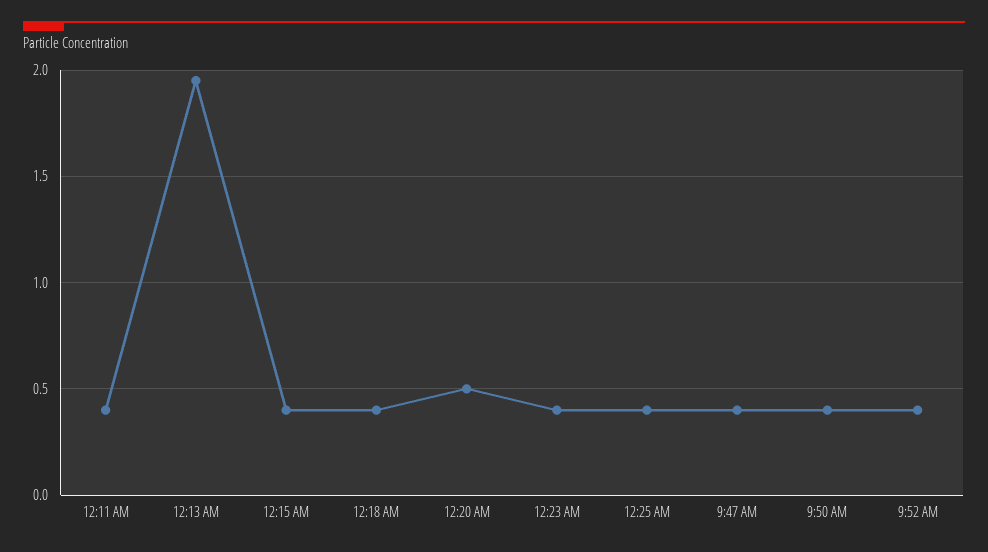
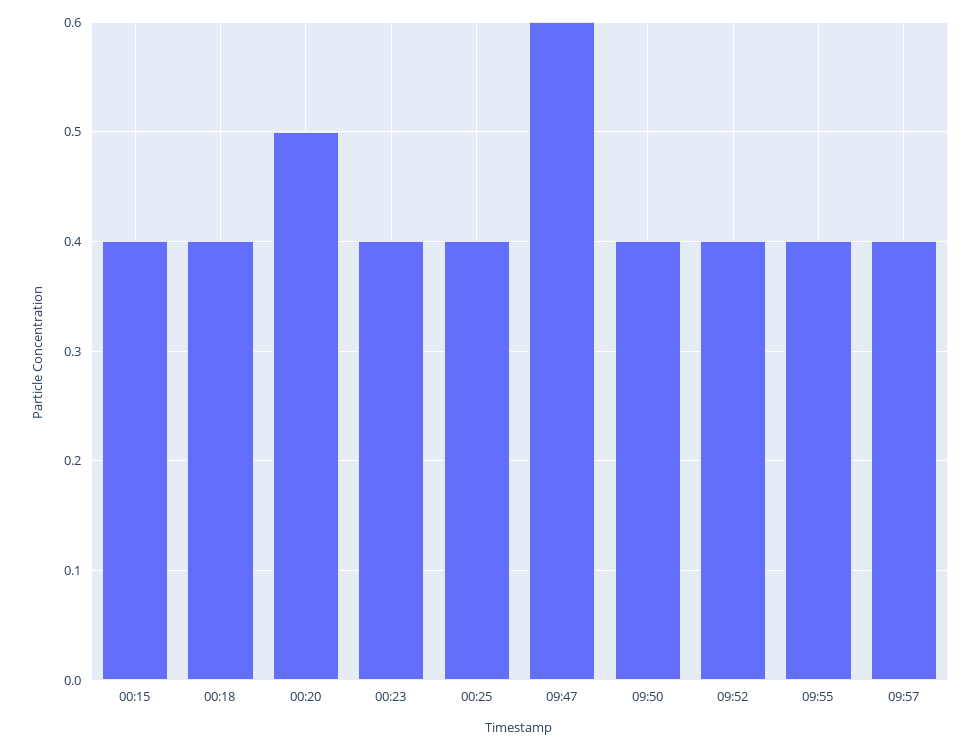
12:11 AM: 0.4 -> none
12:13 AM: 1.95 -> none
9:47 AM: 0.4 -> 0.6
09:55: none -> 0.4
09:57: none -> 0.4

